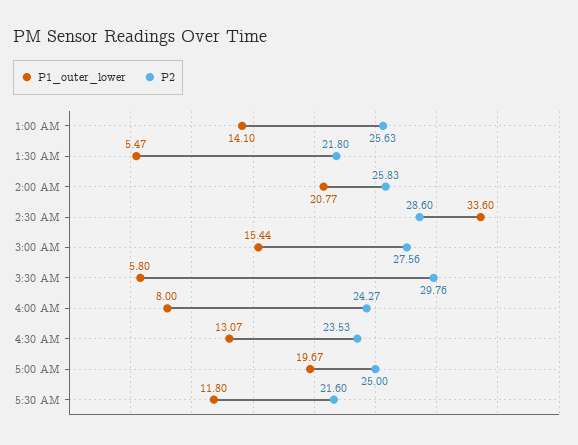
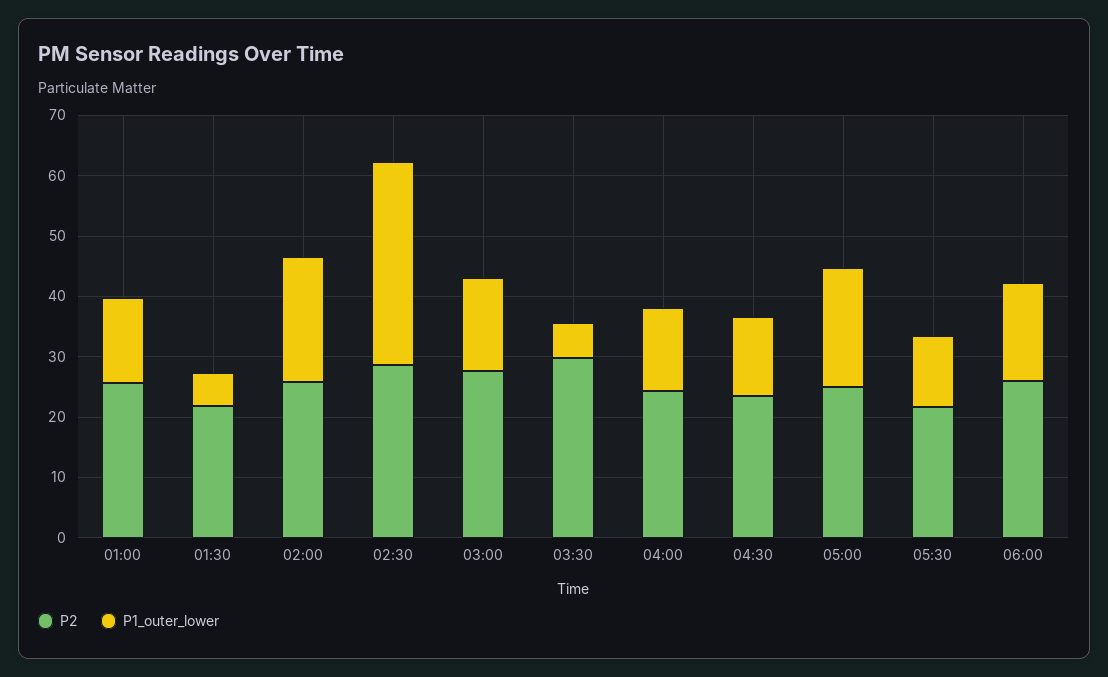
P1_outer_lower, 4:00 AM: 8 -> 14
P2, 06:00: none -> 26
P1_outer_lower, 06:00: none -> 16

